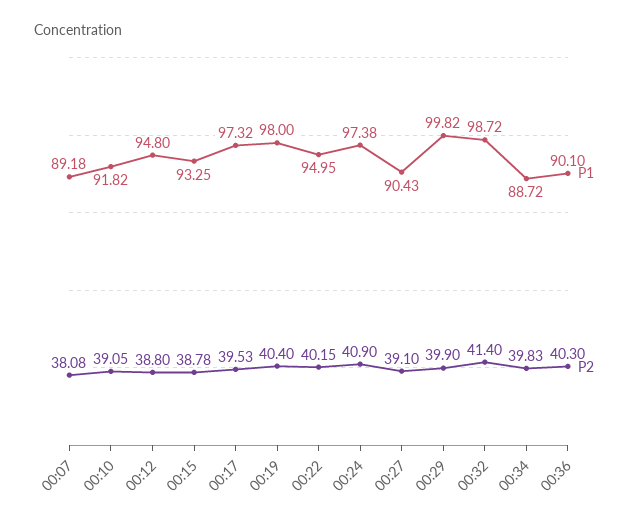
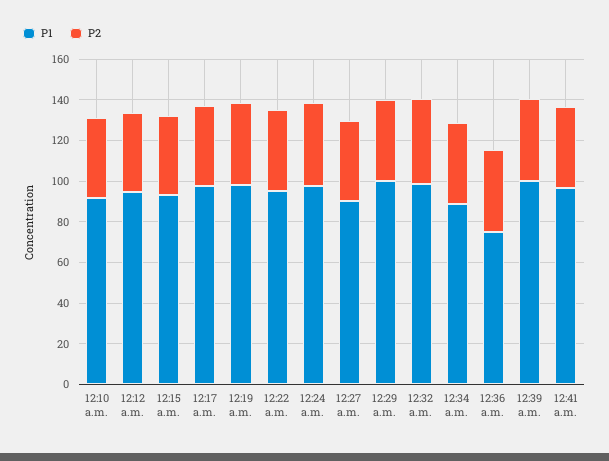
P1, 00:07: 89.18 -> none
P2, 00:07: 38.08 -> none
P1, 00:36: 90.1 -> 75
P1, 12:39 a.m.: none -> 100
P2, 12:39 a.m.: none -> 40
P1, 12:41 a.m.: none -> 95
P2, 12:41 a.m.: none -> 40

